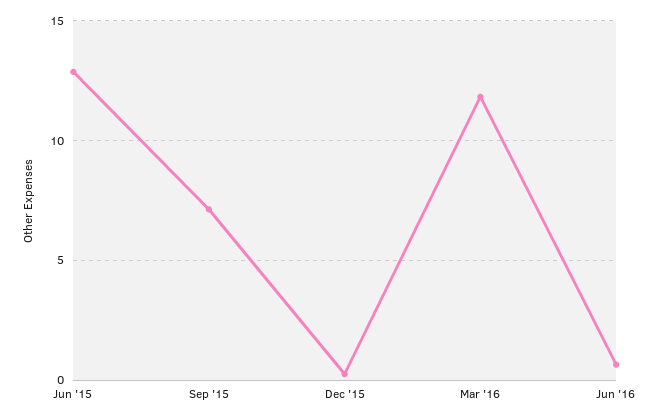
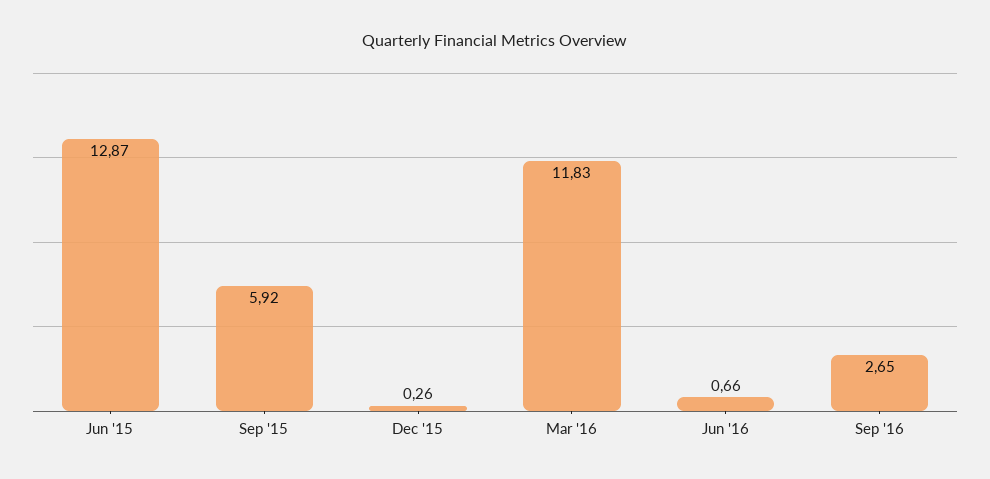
Sep '15: 7 -> 5.92
Sep '16: none -> 2.65

